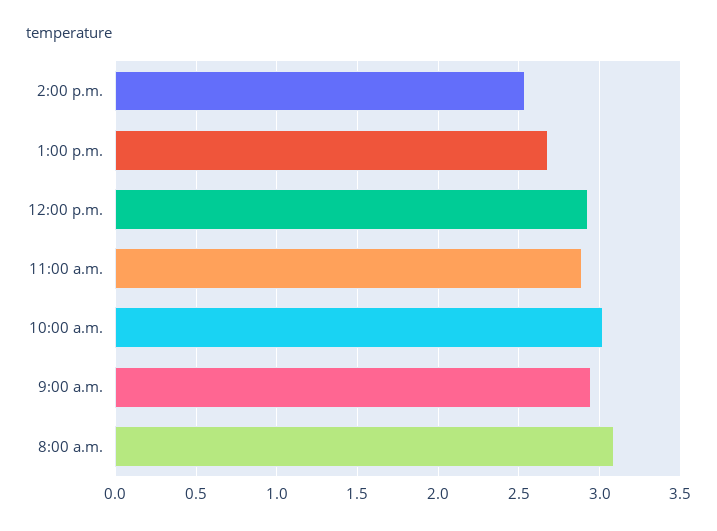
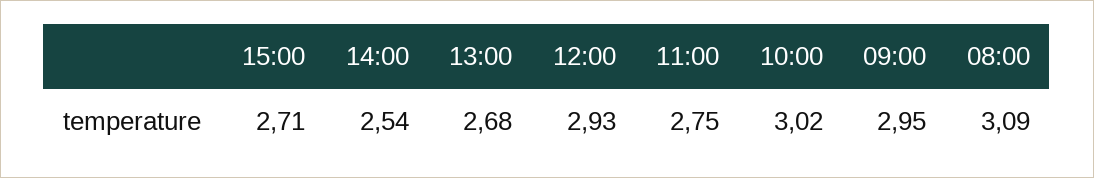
11:00 a.m.: 2.9 -> 2.75
15:00: none -> 2.71

